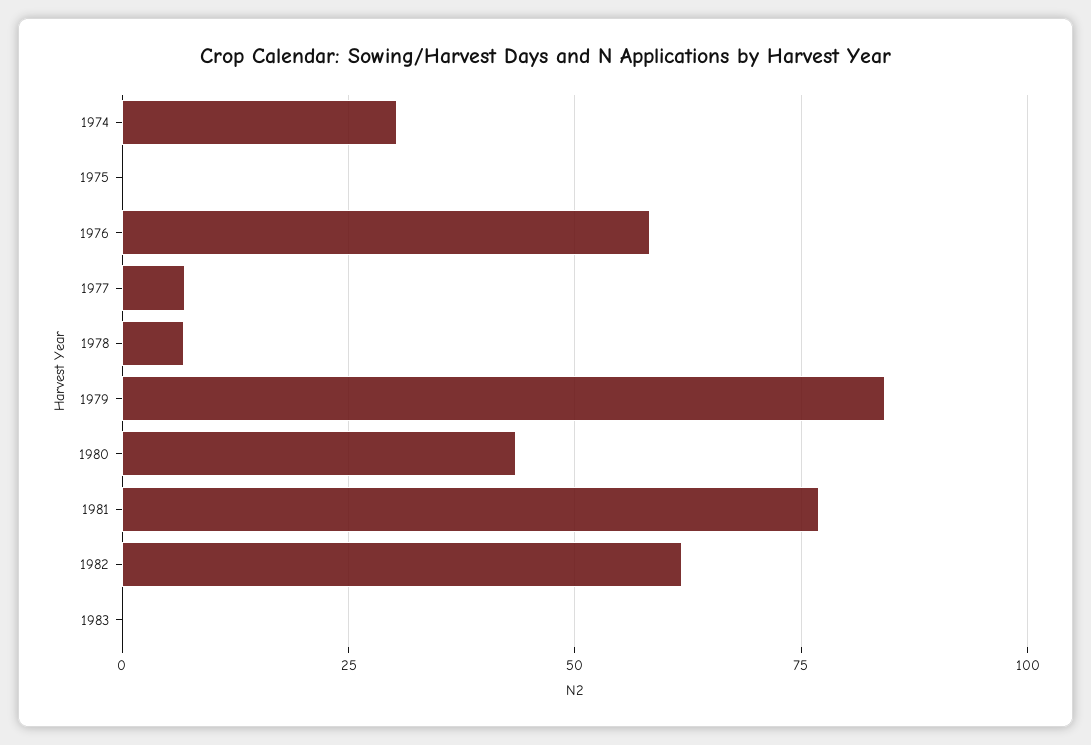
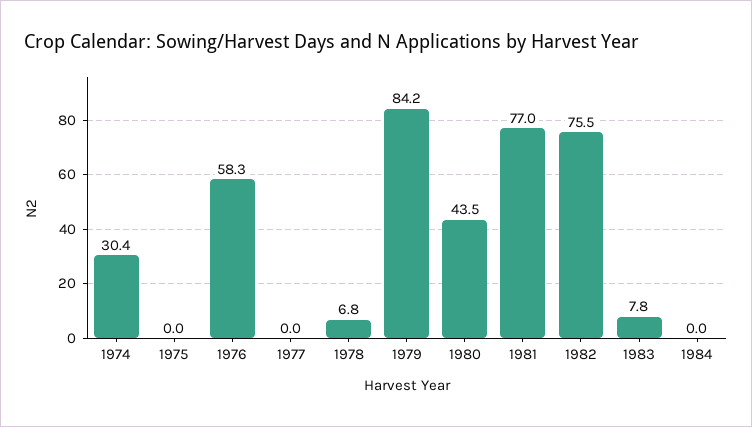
1977: 7.5 -> 0
1982: 62.5 -> 75.5
1983: 0 -> 7.8
1984: none -> 0

